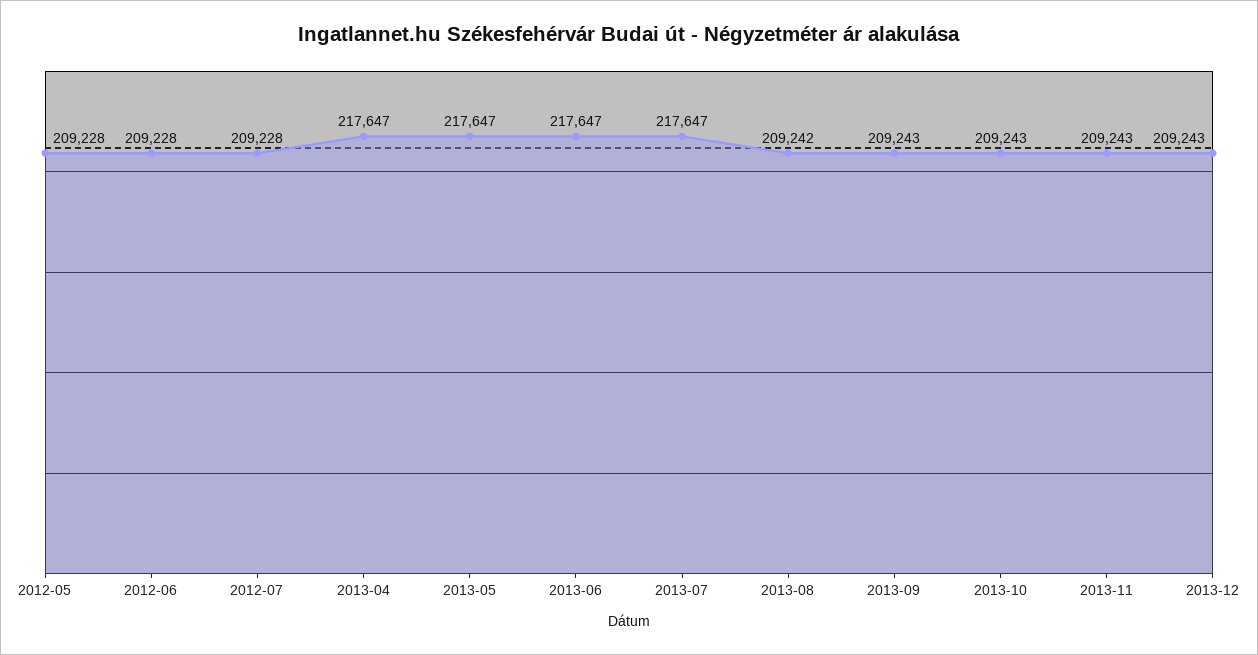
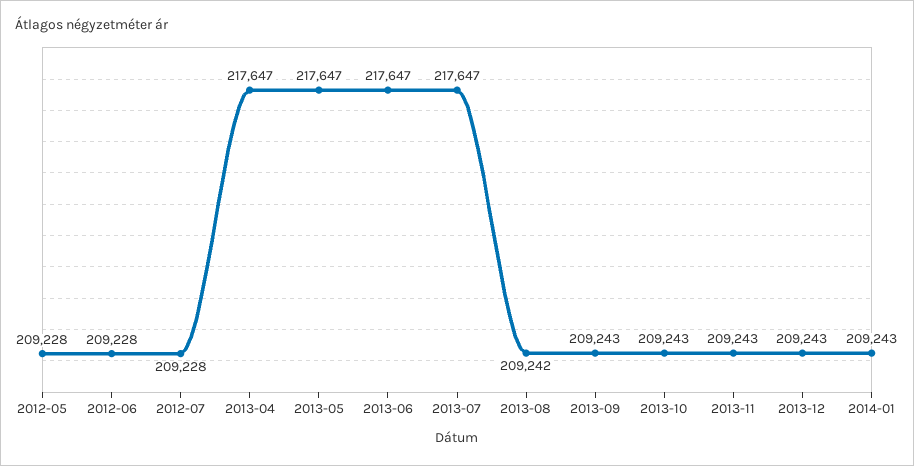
2014-01: none -> 209243

